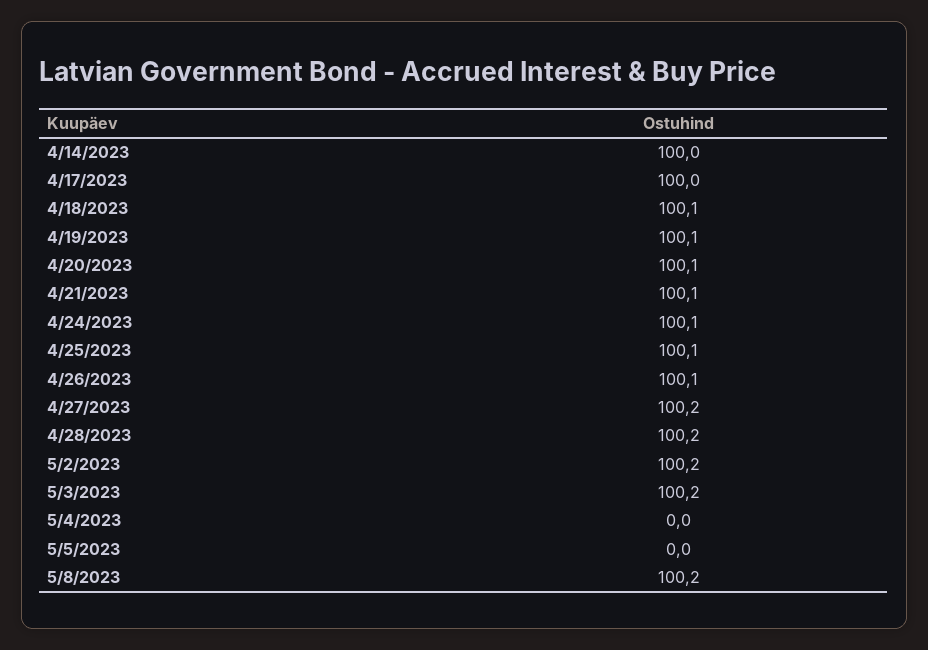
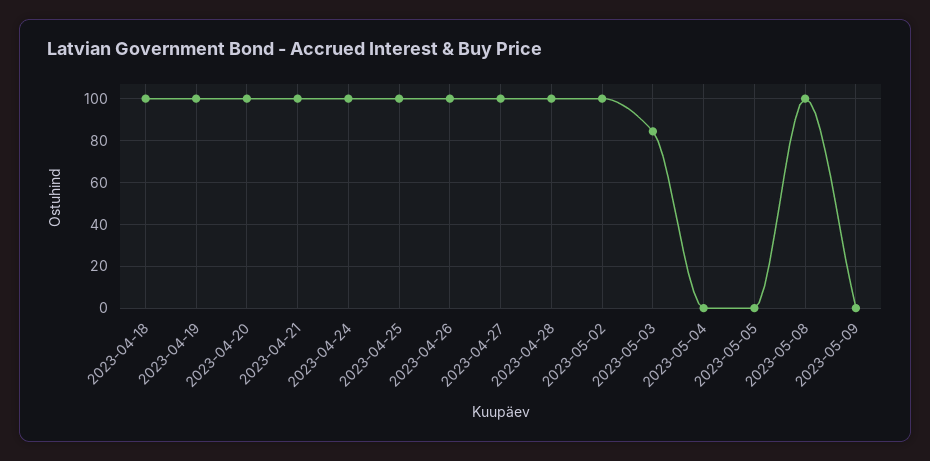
4/14/2023: 100 -> none
4/17/2023: 100 -> none
5/3/2023: 100.2 -> 85
2023-05-09: none -> 0

